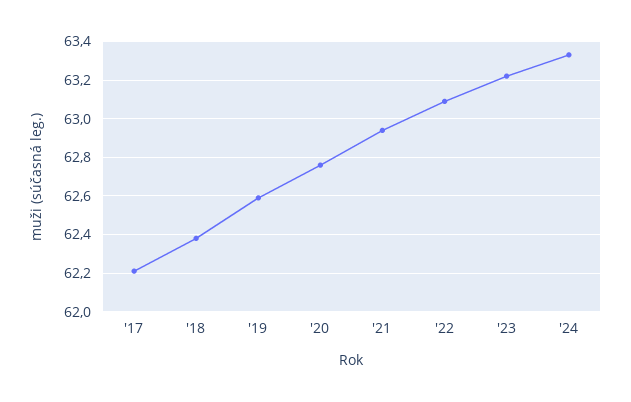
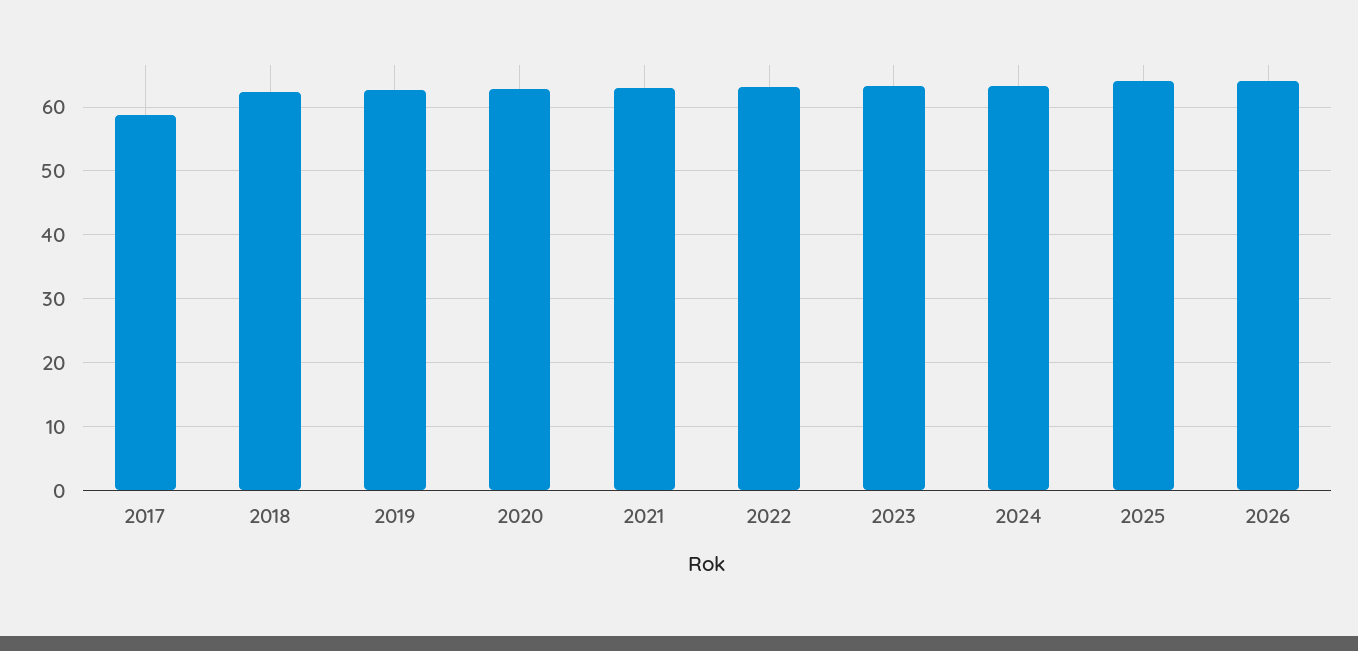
'17: 62.2 -> 59
2025: none -> 64
2026: none -> 64

